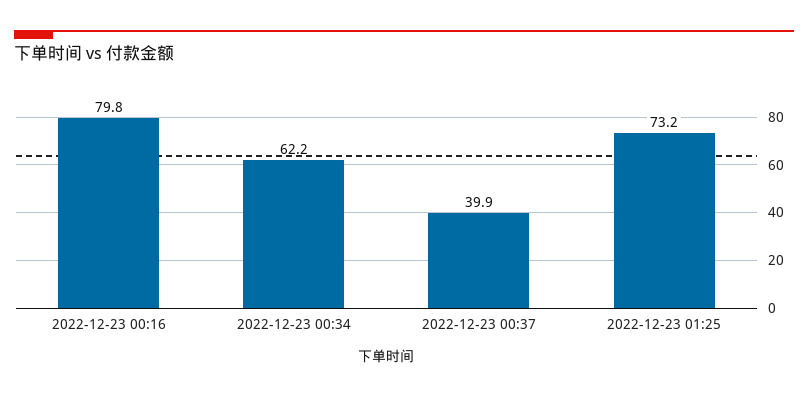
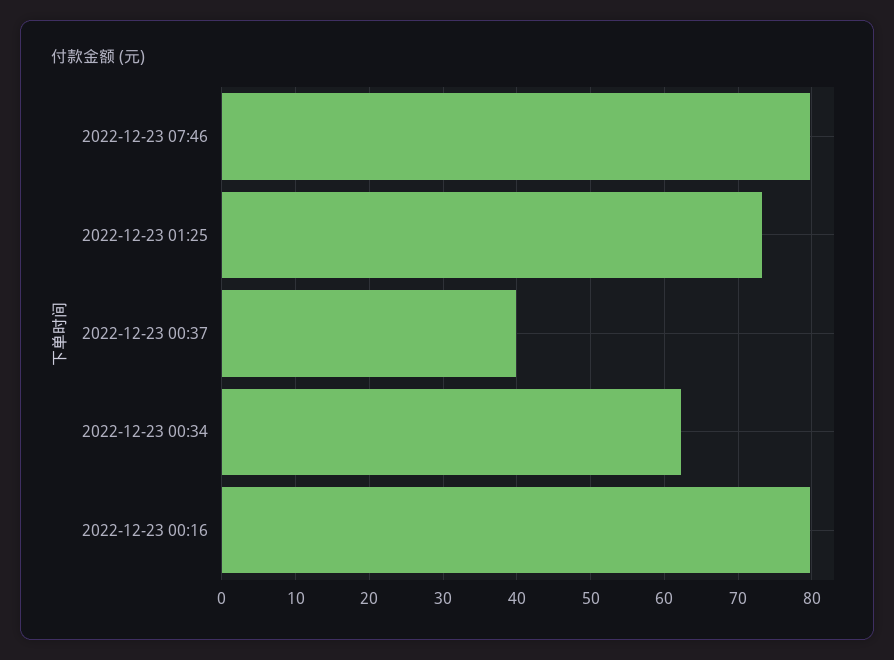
2022-12-23 07:46: none -> 80

